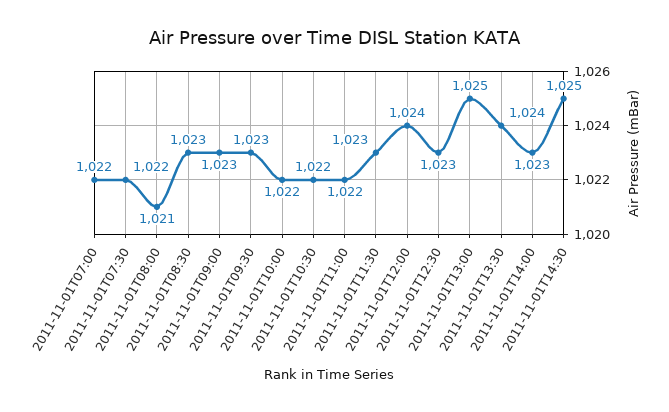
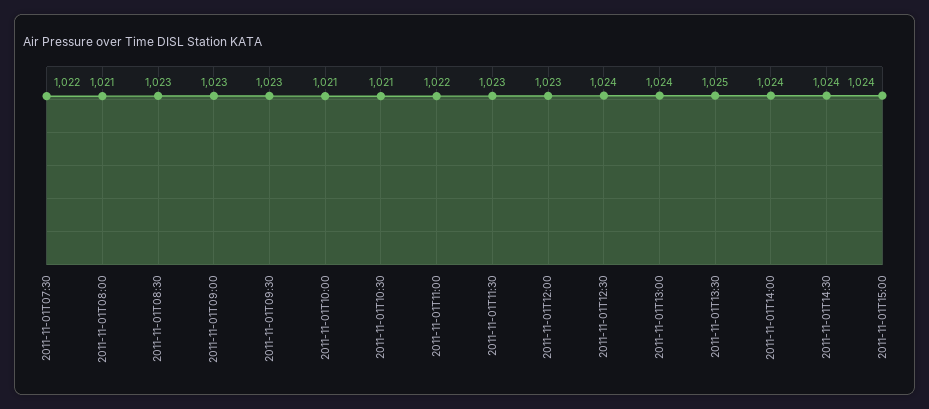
2011-11-01T07:00: 1022 -> none
2011-11-01T10:00: 1022 -> 1021
2011-11-01T10:30: 1022 -> 1021
2011-11-01T12:00: 1024 -> 1023
2011-11-01T12:30: 1023 -> 1024
2011-11-01T13:00: 1025 -> 1024
2011-11-01T13:30: 1024 -> 1025
2011-11-01T14:00: 1023 -> 1024
2011-11-01T14:30: 1025 -> 1024
2011-11-01T15:00: none -> 1024

